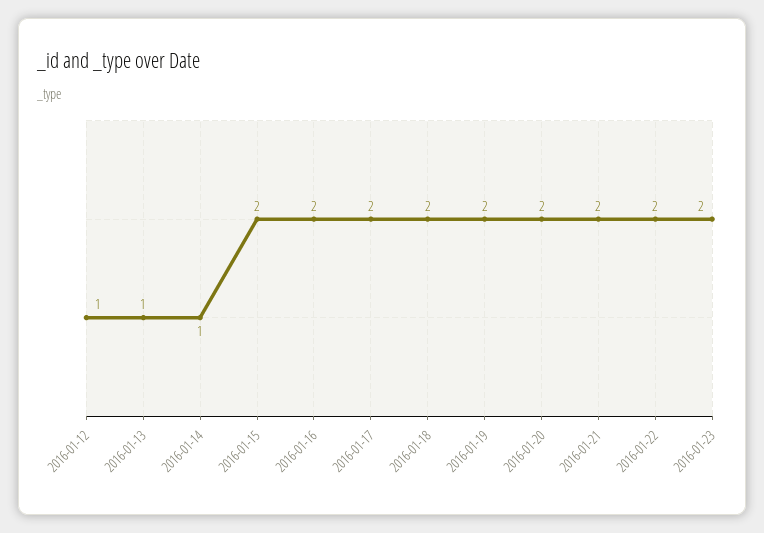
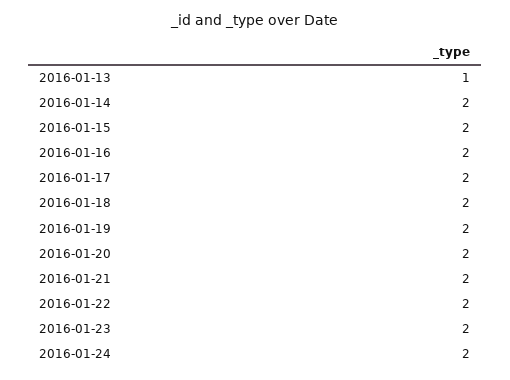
2016-01-12: 1 -> none
2016-01-14: 1 -> 2
2016-01-24: none -> 2

